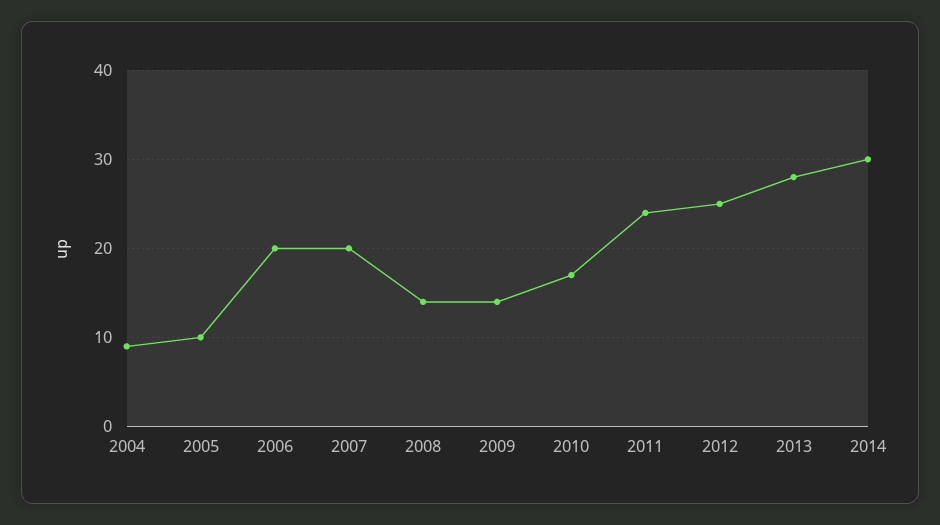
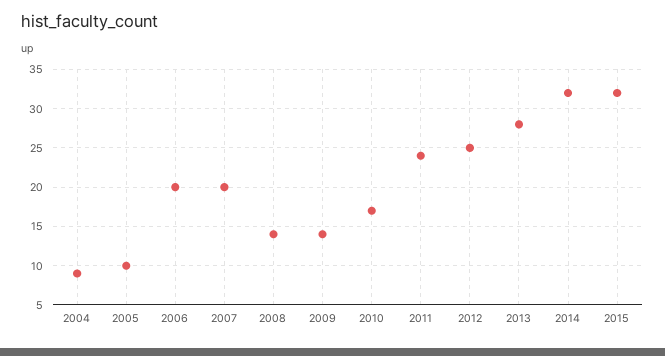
2014: 30 -> 32
2015: none -> 32

